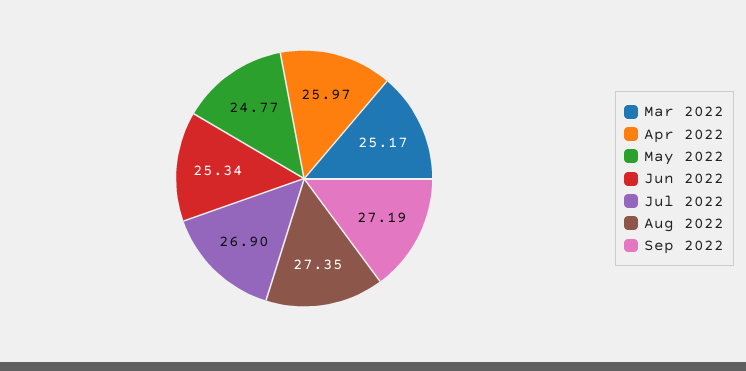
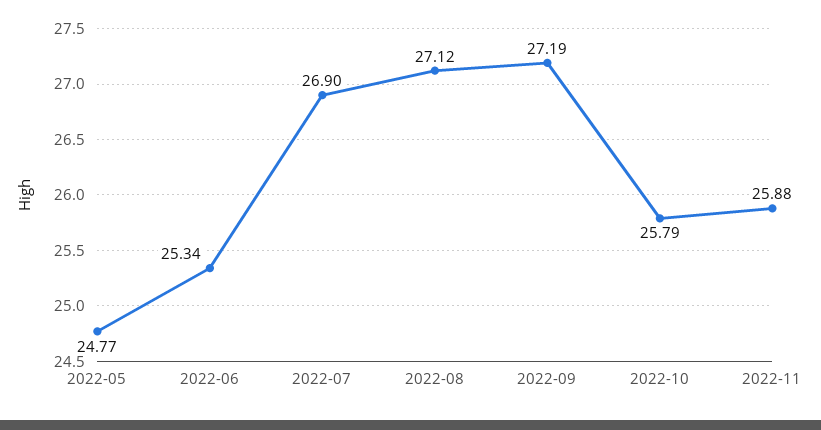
Mar 2022: 25.17 -> none
Apr 2022: 25.97 -> none
Aug 2022: 27.35 -> 27.12
2022-10: none -> 25.79
2022-11: none -> 25.88

